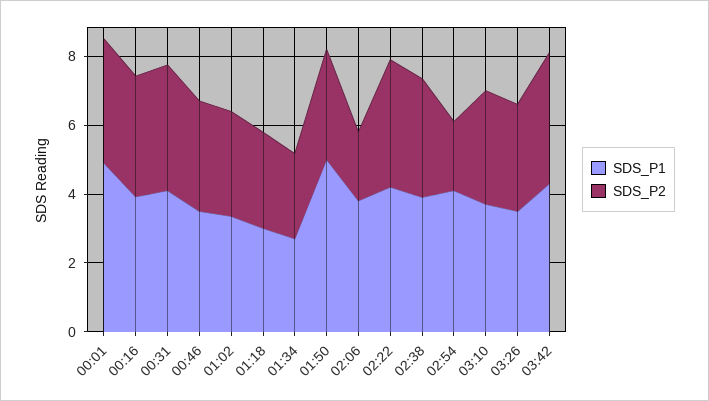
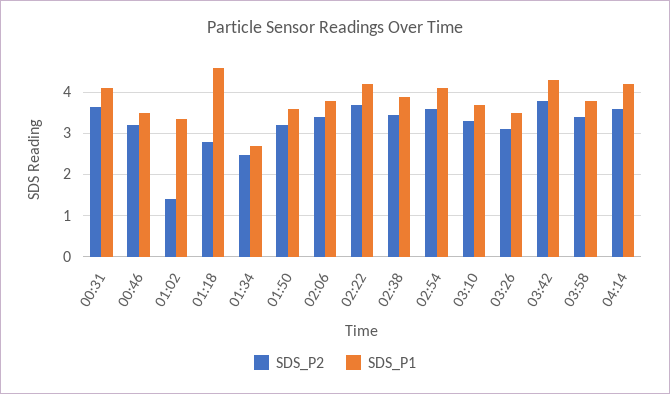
SDS_P1, 00:01: 5 -> none
SDS_P2, 00:01: 3.5 -> none
SDS_P1, 00:16: 4 -> none
SDS_P2, 00:16: 3.5 -> none
SDS_P2, 01:02: 3 -> 1.4
SDS_P1, 01:18: 3 -> 4.6
SDS_P1, 01:50: 5 -> 3.6
SDS_P2, 02:06: 2 -> 3.4
SDS_P2, 02:54: 2 -> 3.6
SDS_P2, 03:58: none -> 3.4
SDS_P1, 03:58: none -> 3.8
SDS_P2, 04:14: none -> 3.6
SDS_P1, 04:14: none -> 4.2

